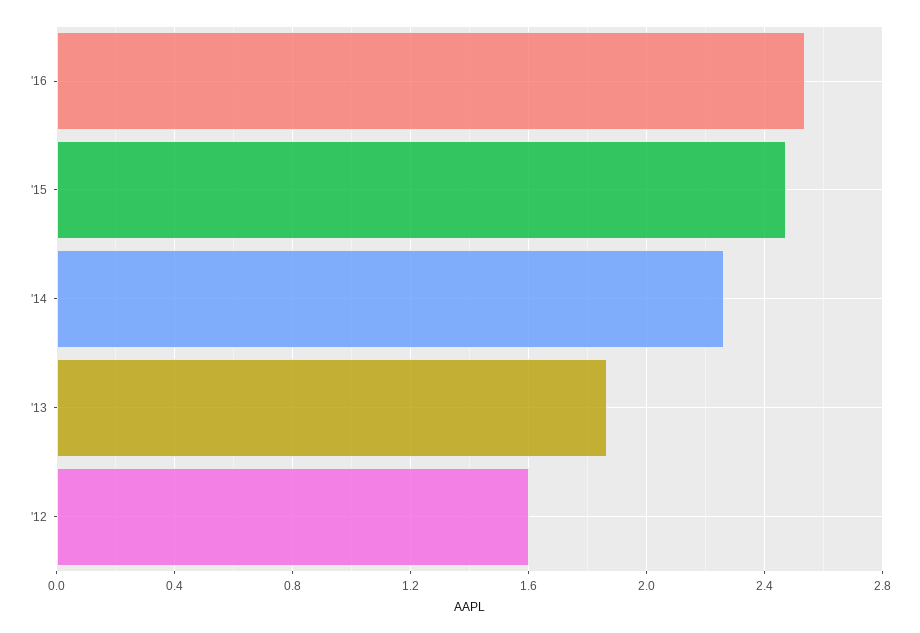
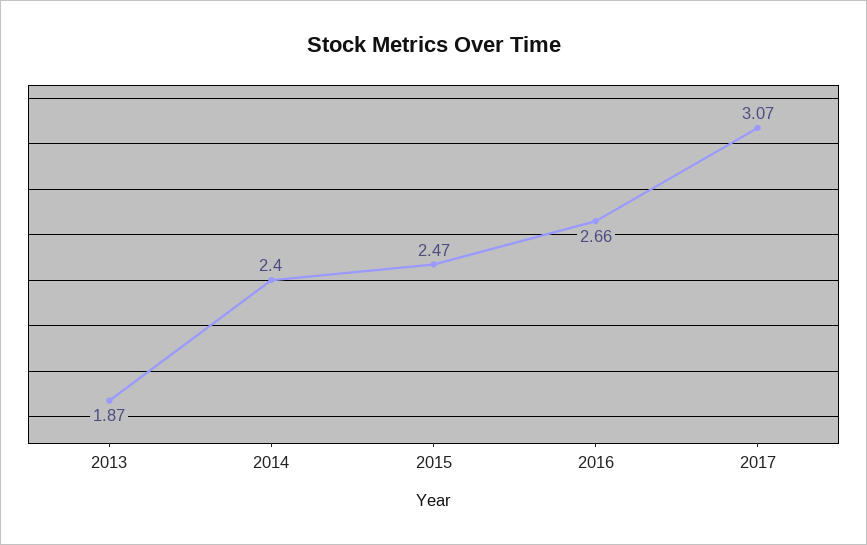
'16: 2.55 -> 2.66
'14: 2.25 -> 2.4
'12: 1.6 -> none
2017: none -> 3.07

